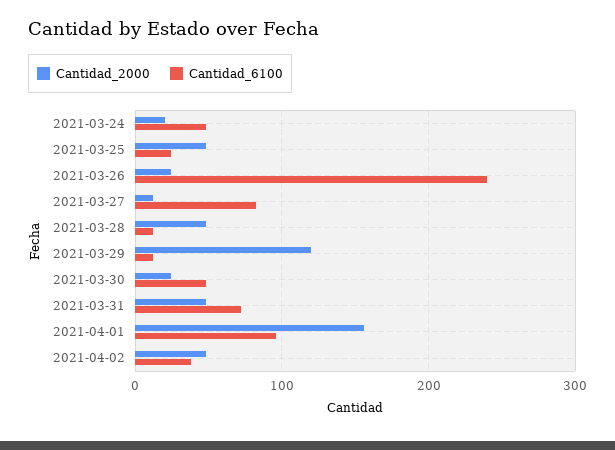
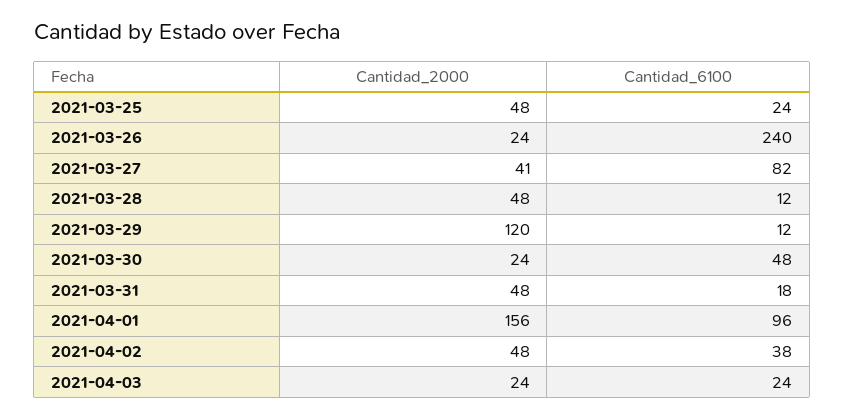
Cantidad_2000, 2021-03-24: 20 -> none
Cantidad_6100, 2021-03-24: 50 -> none
Cantidad_2000, 2021-03-27: 10 -> 41
Cantidad_6100, 2021-03-31: 70 -> 18
Cantidad_2000, 2021-04-03: none -> 24
Cantidad_6100, 2021-04-03: none -> 24

